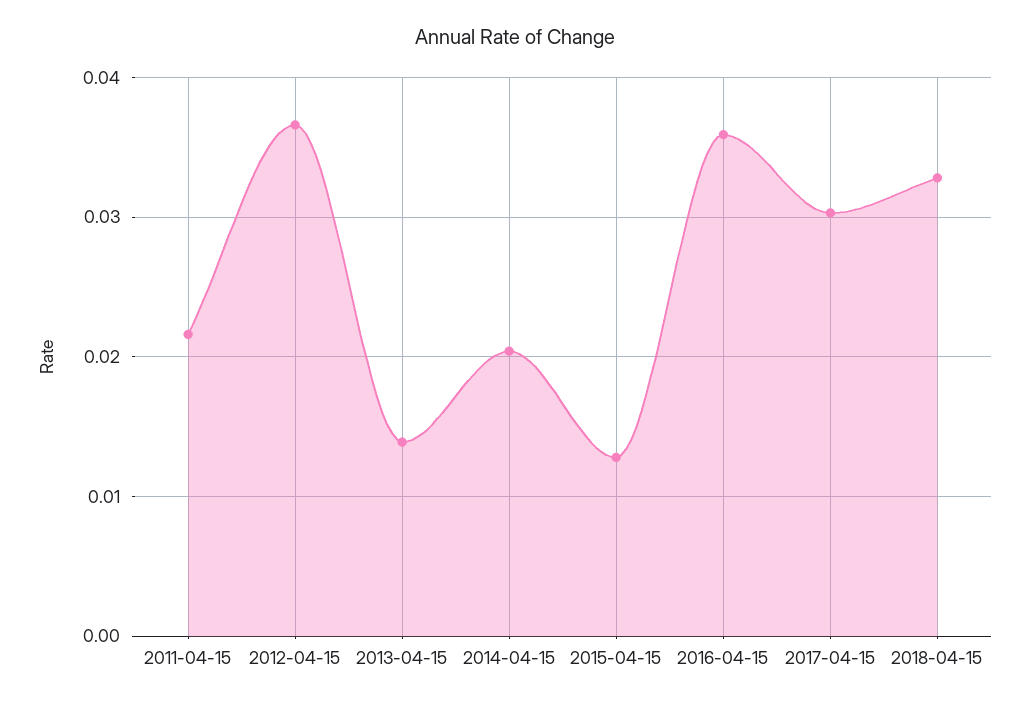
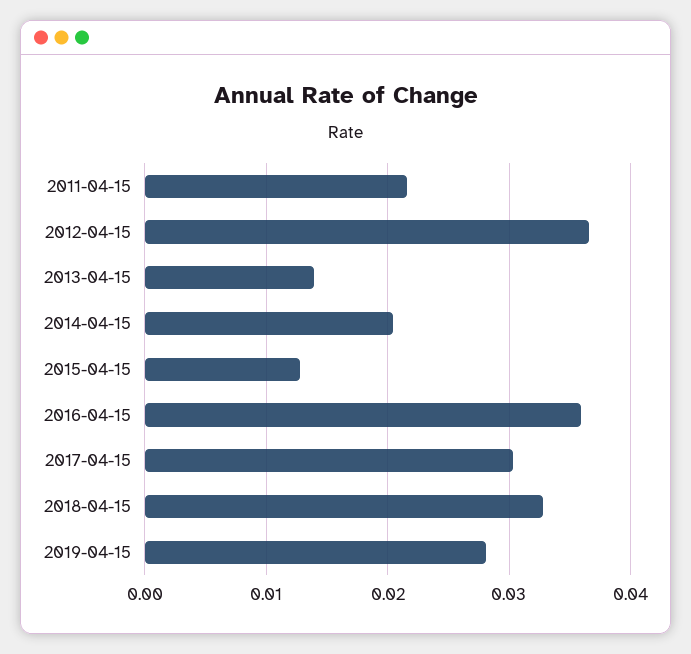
2019-04-15: none -> 0.028

